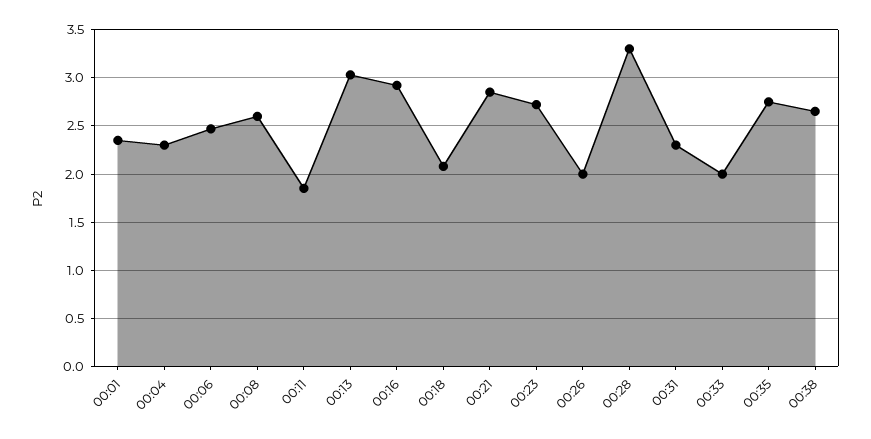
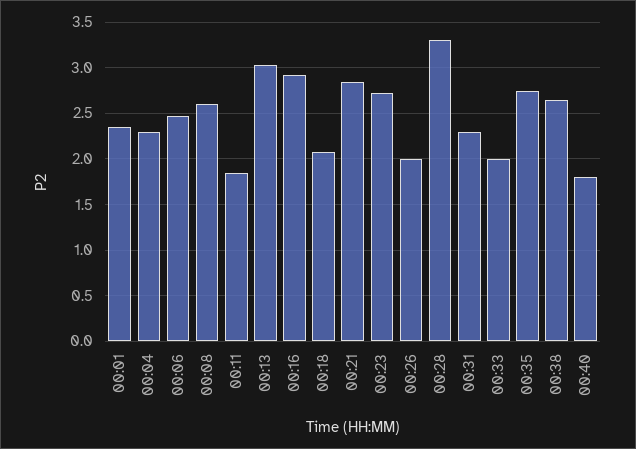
00:40: none -> 1.8

